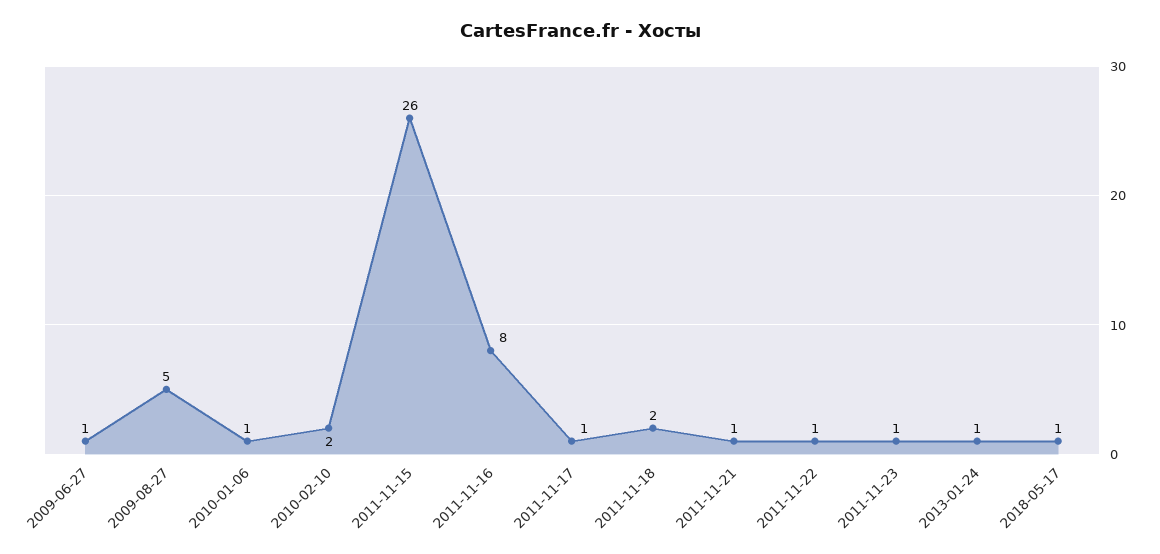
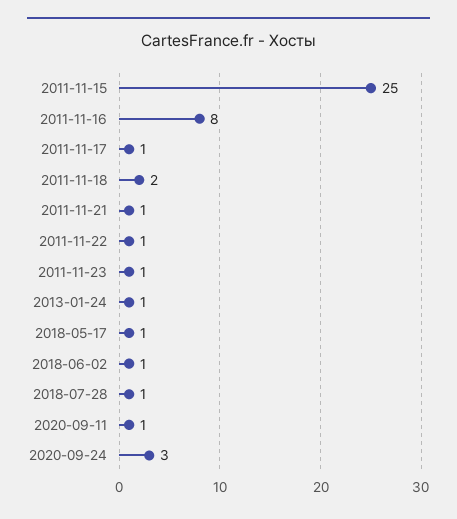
2009-06-27: 1 -> none
2009-08-27: 5 -> none
2010-01-06: 1 -> none
2010-02-10: 2 -> none
2011-11-15: 26 -> 25
2018-06-02: none -> 1
2018-07-28: none -> 1
2020-09-11: none -> 1
2020-09-24: none -> 3

